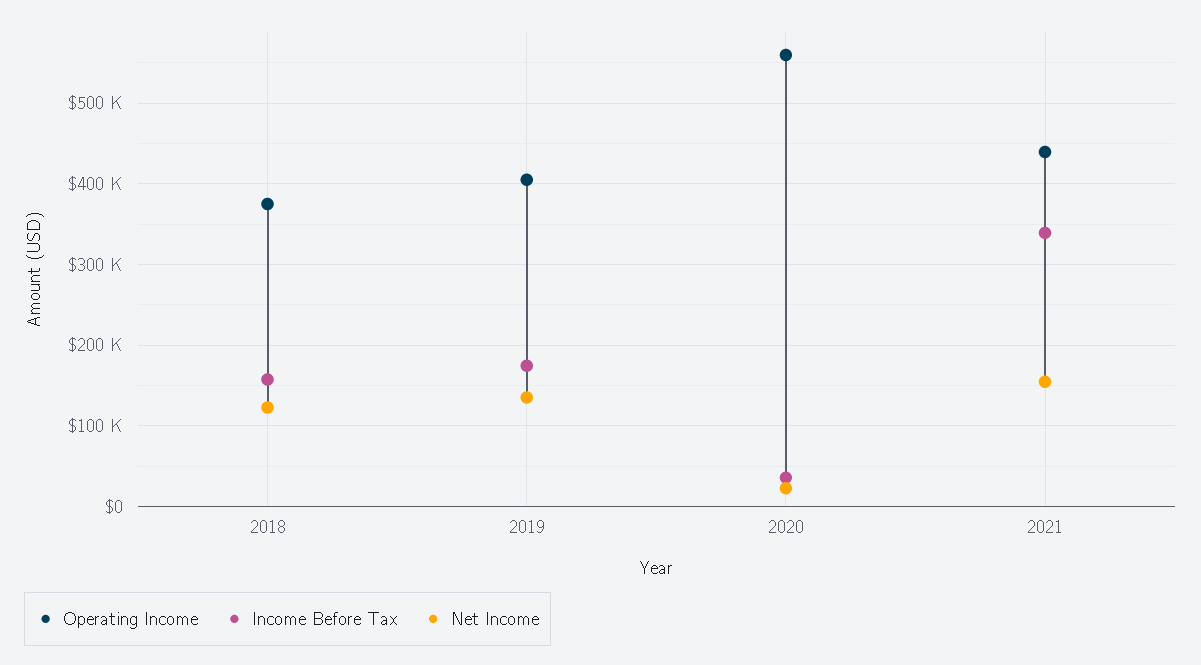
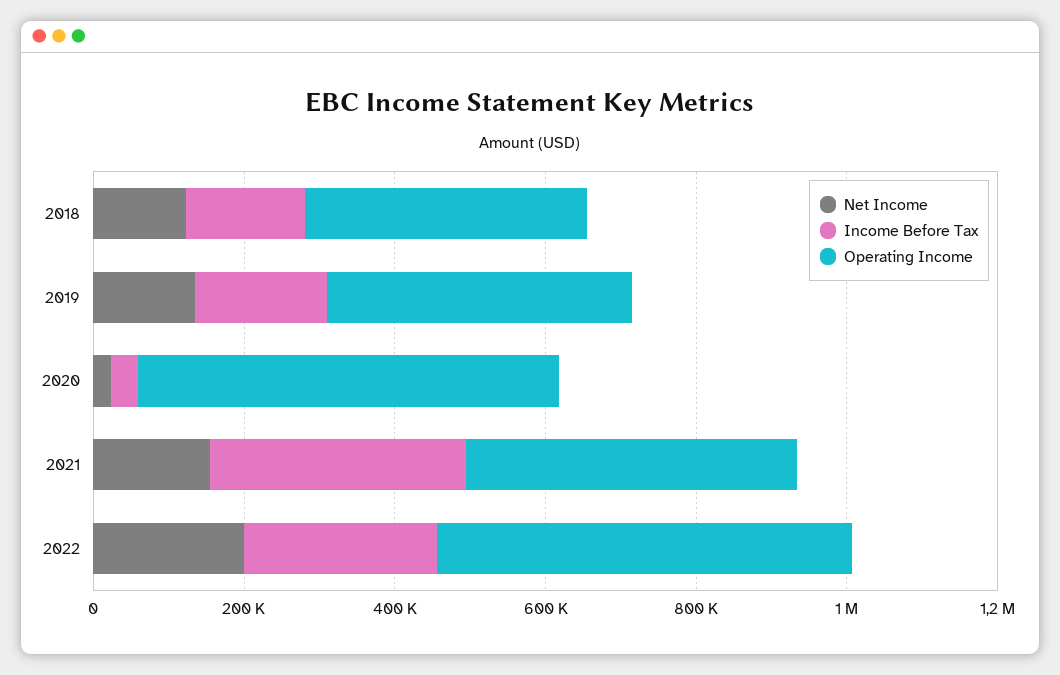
Net Income, 2022: none -> 200000
Income Before Tax, 2022: none -> 250000
Operating Income, 2022: none -> 550000

